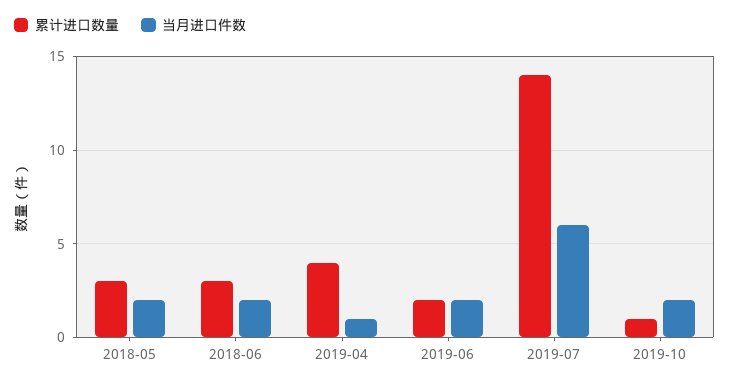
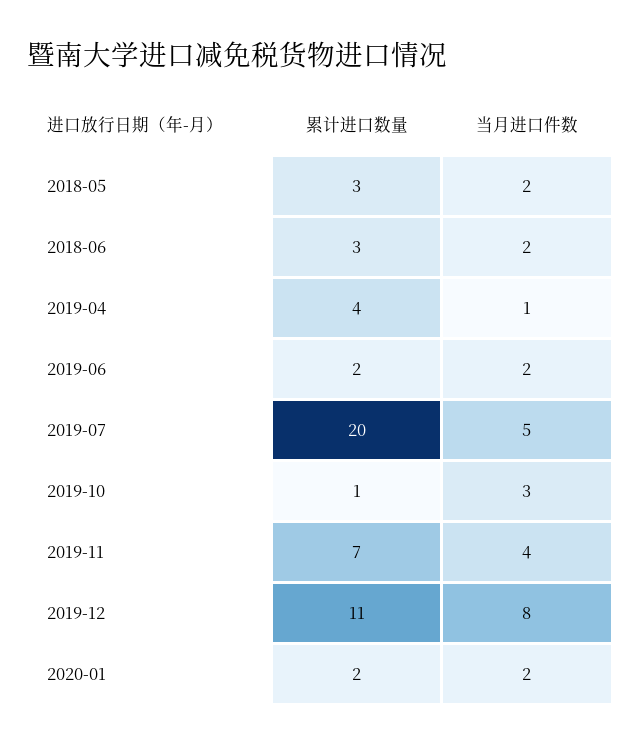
累计进口数量, 2019-07: 14 -> 20
当月进口件数, 2019-07: 6 -> 5
当月进口件数, 2019-10: 2 -> 3
累计进口数量, 2019-11: none -> 7
当月进口件数, 2019-11: none -> 4
累计进口数量, 2019-12: none -> 11
当月进口件数, 2019-12: none -> 8
累计进口数量, 2020-01: none -> 2
当月进口件数, 2020-01: none -> 2

